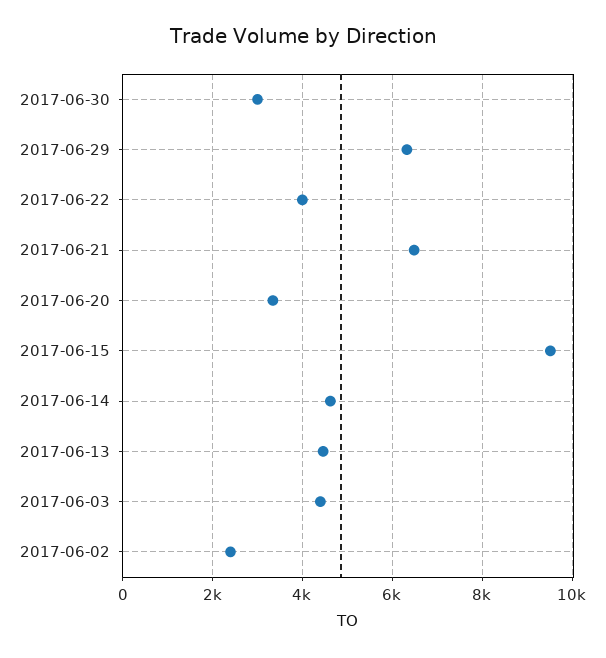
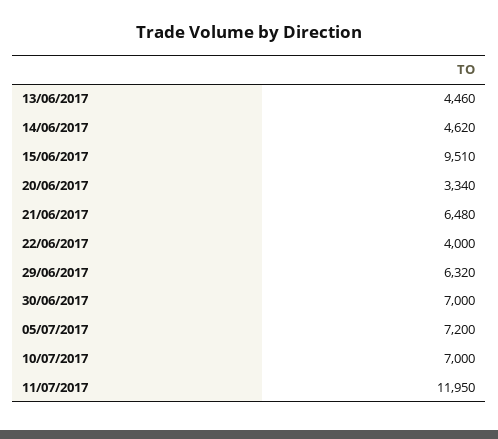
2017-06-30: 3000 -> 7000
2017-06-03: 4400 -> none
2017-06-02: 2400 -> none
05/07/2017: none -> 7200
10/07/2017: none -> 7000
11/07/2017: none -> 11950

